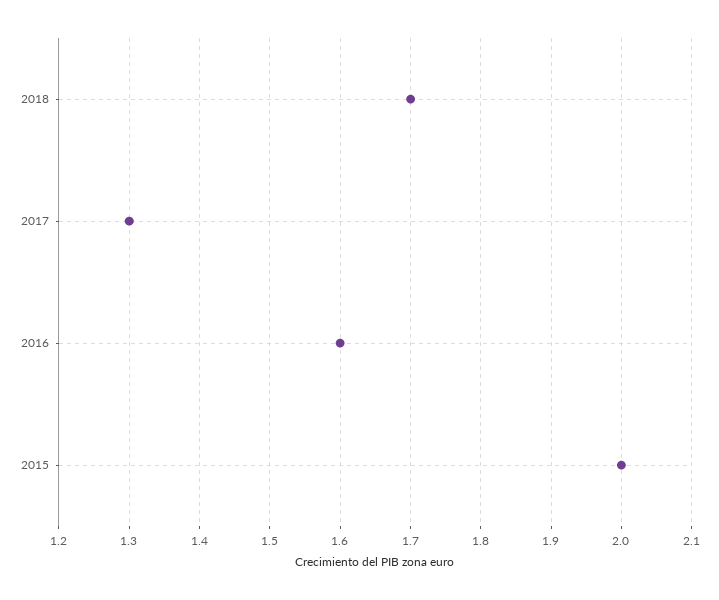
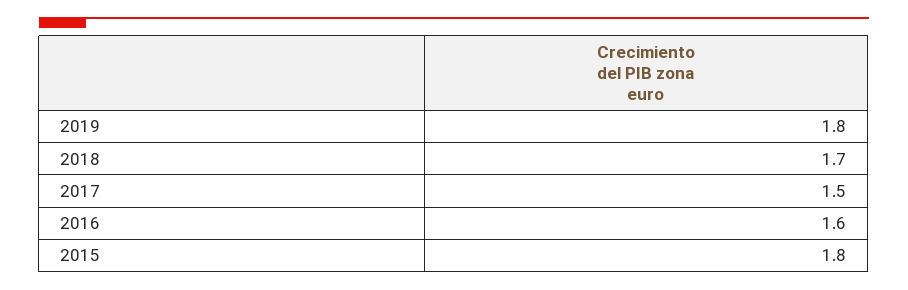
2017: 1.3 -> 1.5
2015: 2 -> 1.8
2019: none -> 1.8

